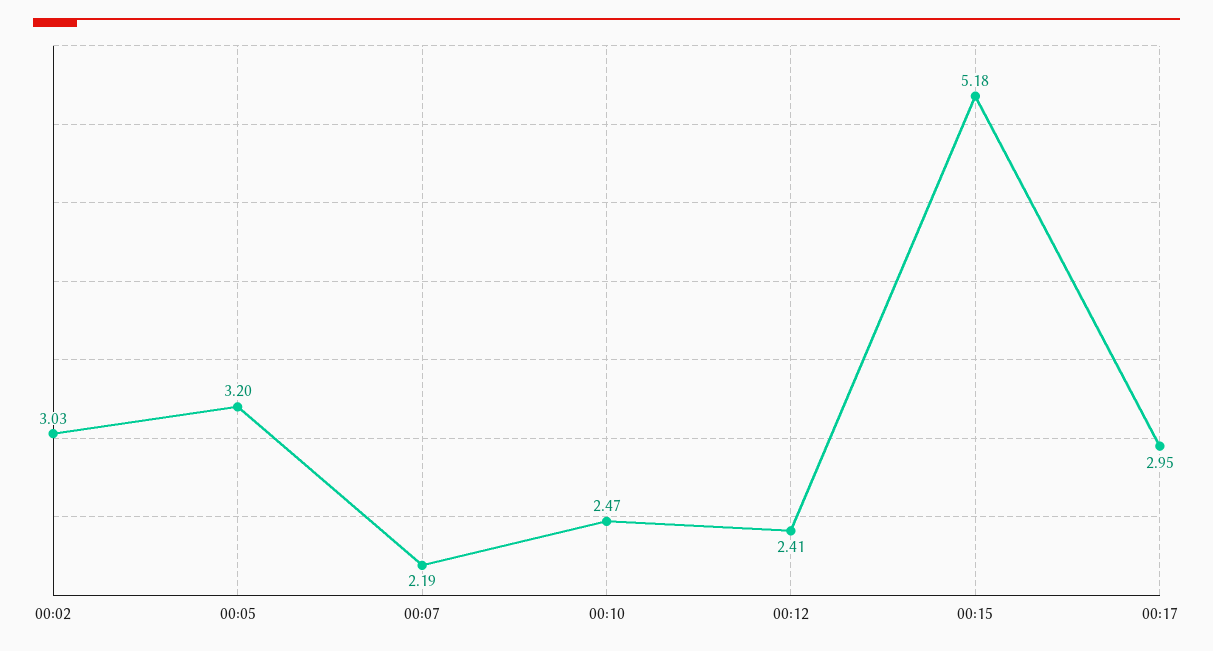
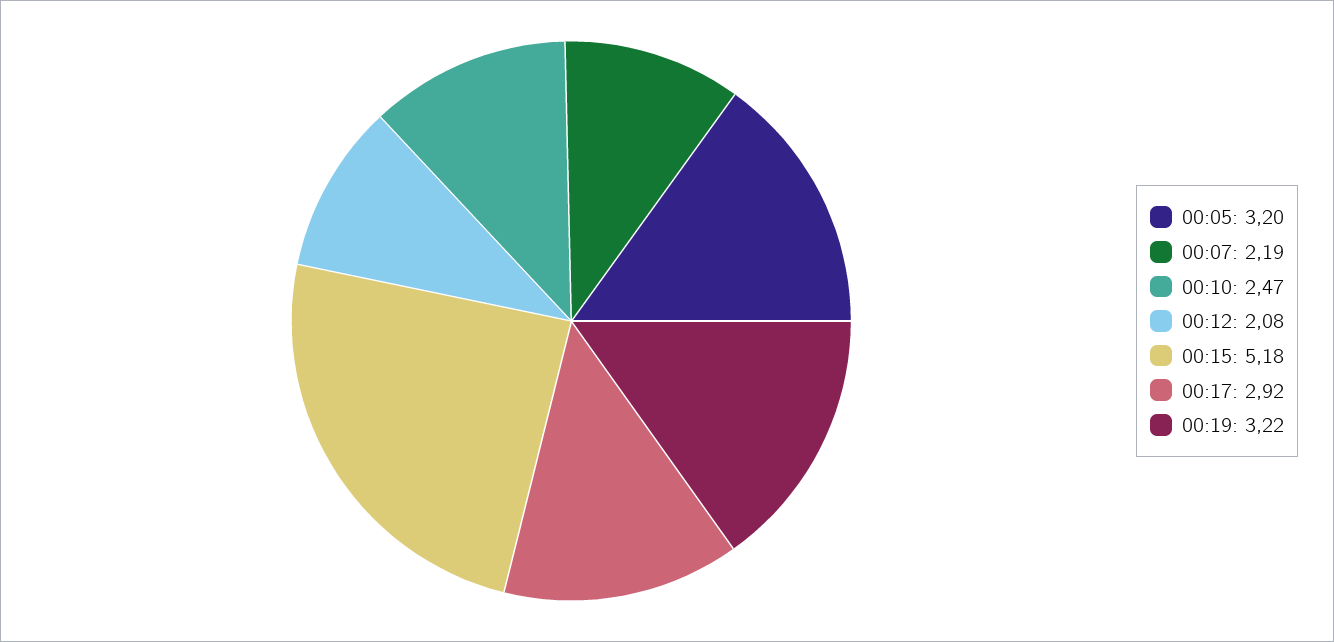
00:02: 3.03 -> none
00:12: 2.41 -> 2.08
00:17: 2.95 -> 2.92
00:19: none -> 3.22

